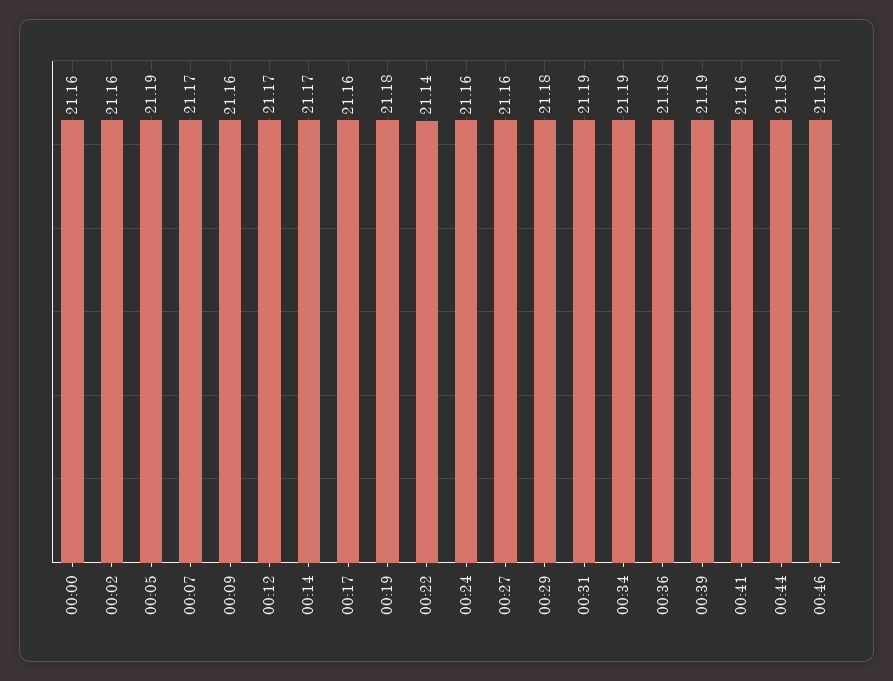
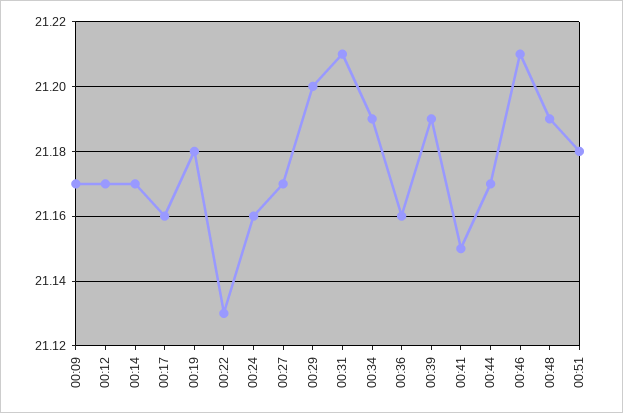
00:00: 21.16 -> none
00:02: 21.16 -> none
00:05: 21.19 -> none
00:07: 21.17 -> none
00:09: 21.16 -> 21.17
00:22: 21.14 -> 21.13
00:27: 21.16 -> 21.17
00:29: 21.18 -> 21.2
00:31: 21.19 -> 21.21
00:36: 21.18 -> 21.16
00:41: 21.16 -> 21.15
00:44: 21.18 -> 21.17
00:46: 21.19 -> 21.21
00:48: none -> 21.19
00:51: none -> 21.18

